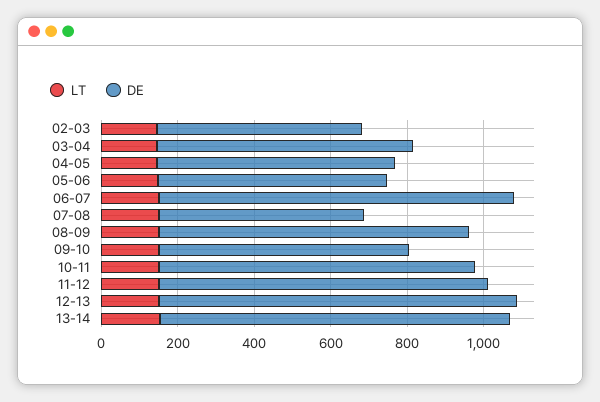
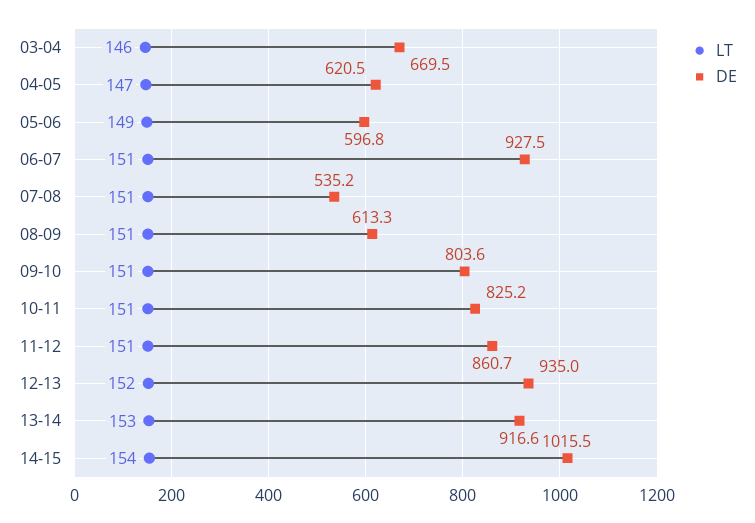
LT, 02-03: 150 -> none
DE, 02-03: 550 -> none
DE, 08-09: 800 -> 613.3
DE, 09-10: 650 -> 803.6
LT, 14-15: none -> 154
DE, 14-15: none -> 1015.5

